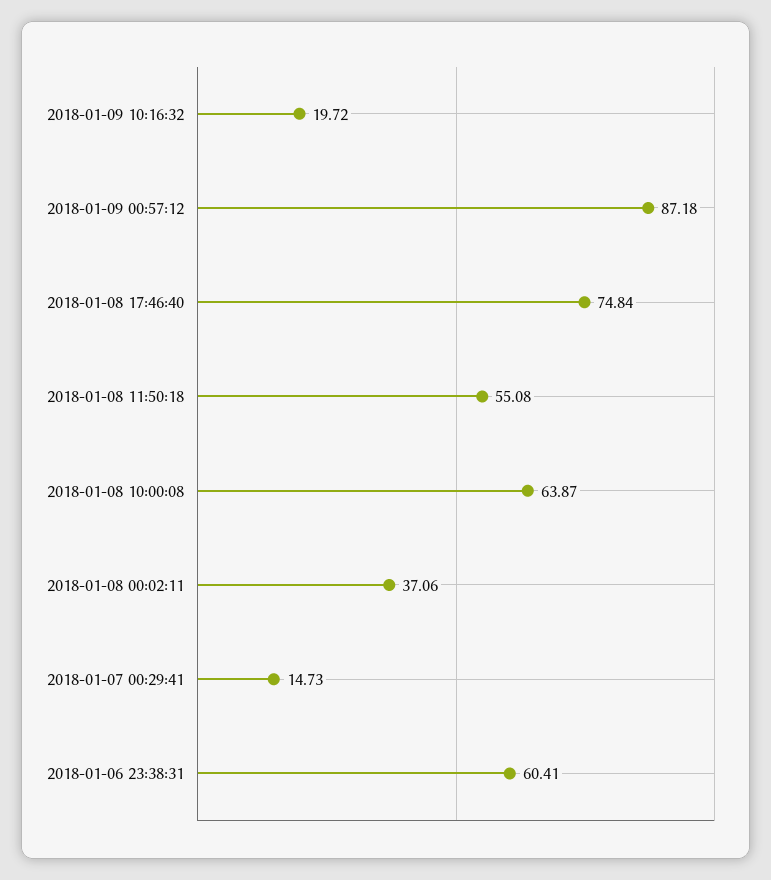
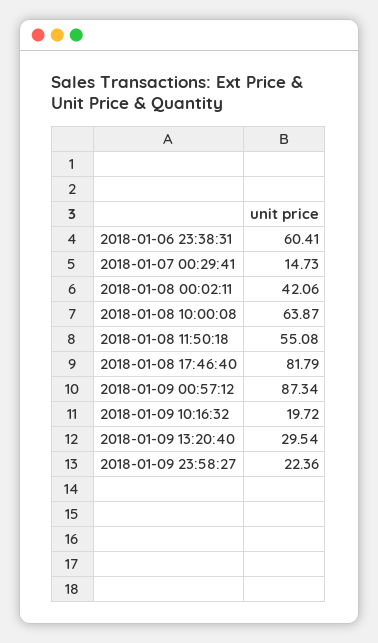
2018-01-09 00:57:12: 87.18 -> 87.34
2018-01-08 17:46:40: 74.84 -> 81.79
2018-01-08 00:02:11: 37.06 -> 42.06
2018-01-09 13:20:40: none -> 29.54
2018-01-09 23:58:27: none -> 22.36

